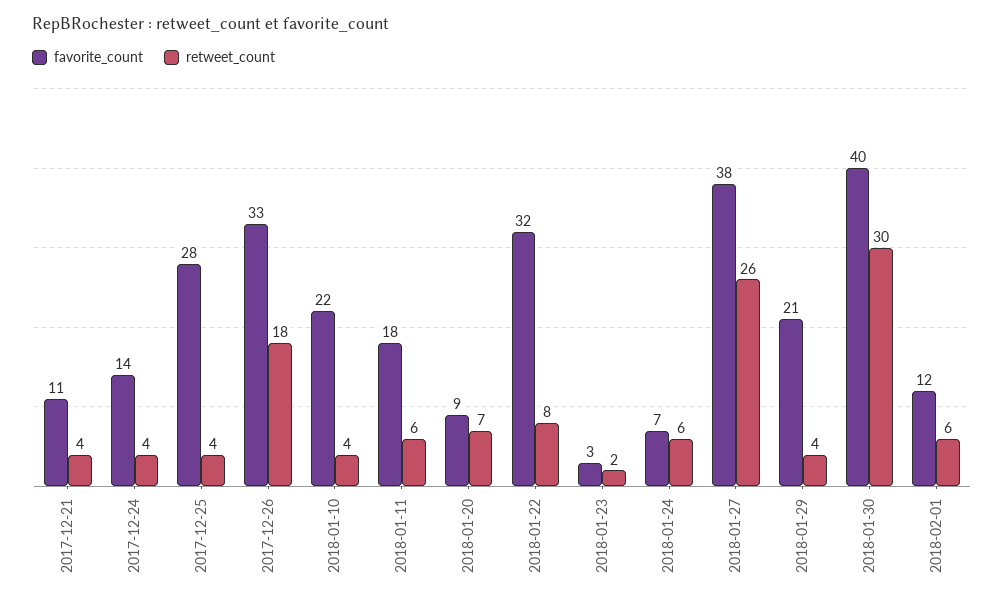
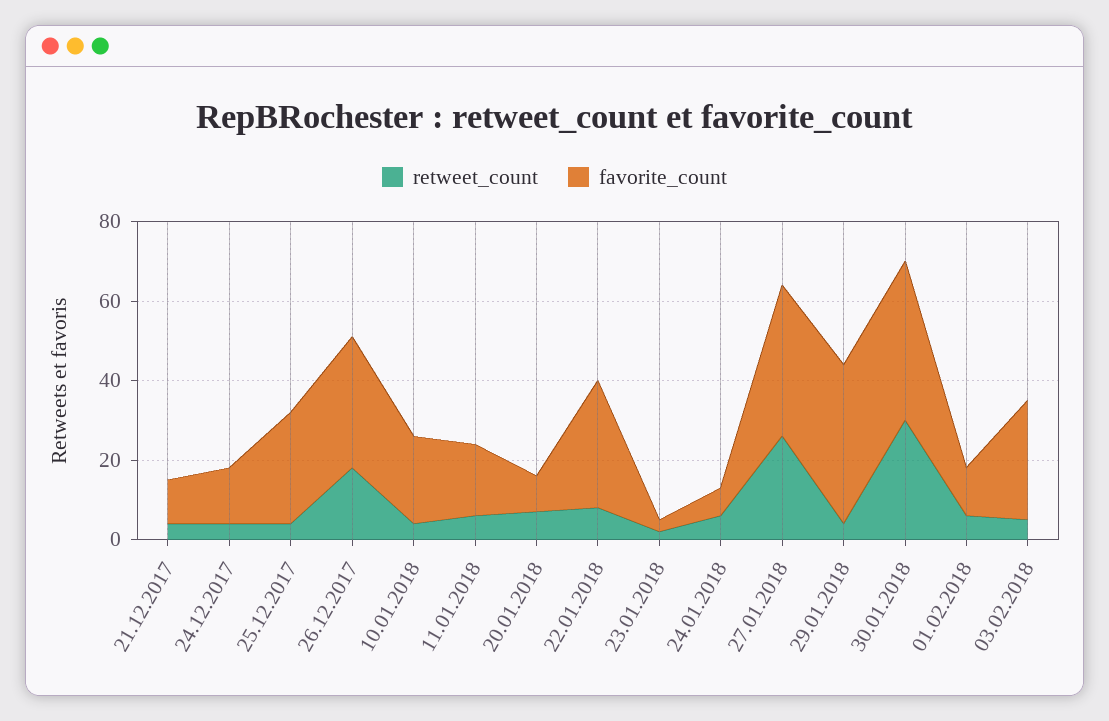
favorite_count, 2018-01-29: 21 -> 40
retweet_count, 03.02.2018: none -> 5
favorite_count, 03.02.2018: none -> 30

